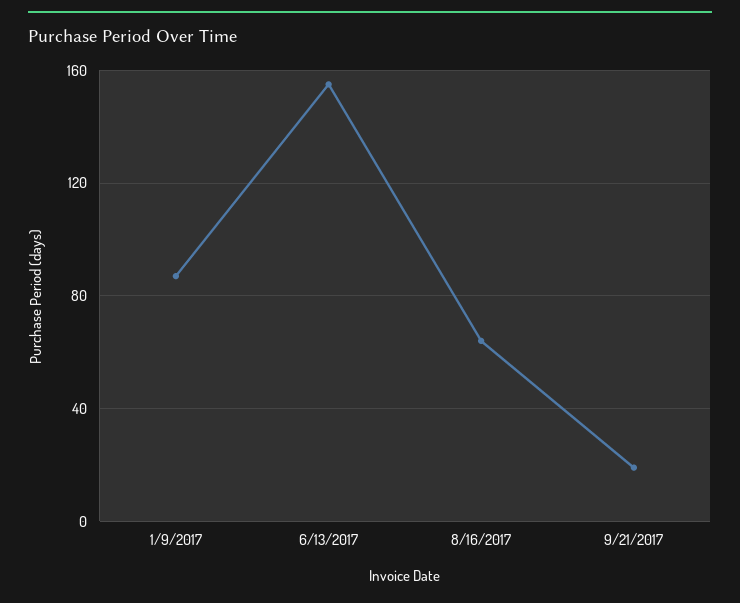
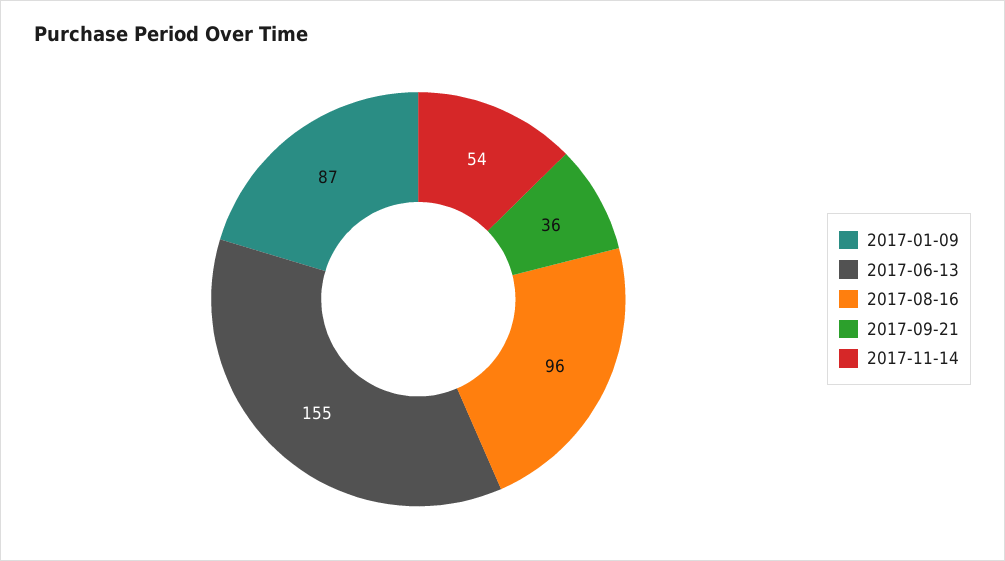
8/16/2017: 65 -> 96
9/21/2017: 20 -> 36
2017-11-14: none -> 54

